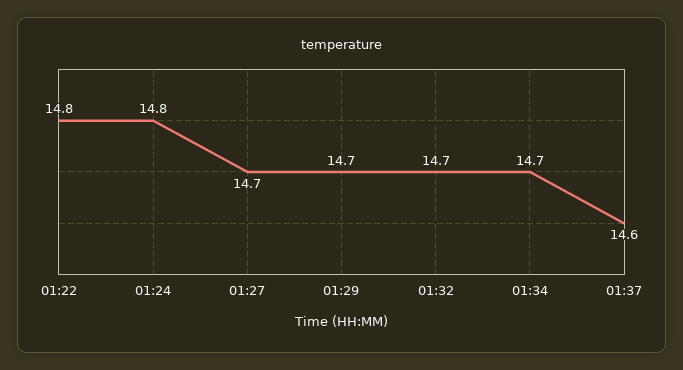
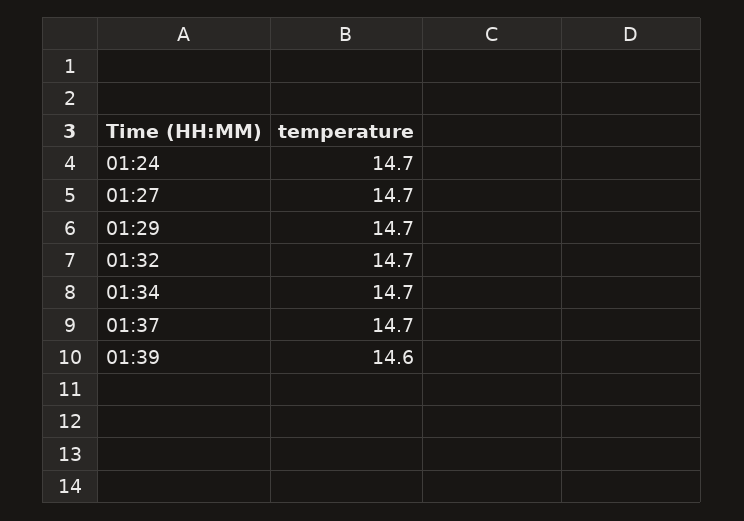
01:22: 14.8 -> none
01:24: 14.8 -> 14.7
01:37: 14.6 -> 14.7
01:39: none -> 14.6

